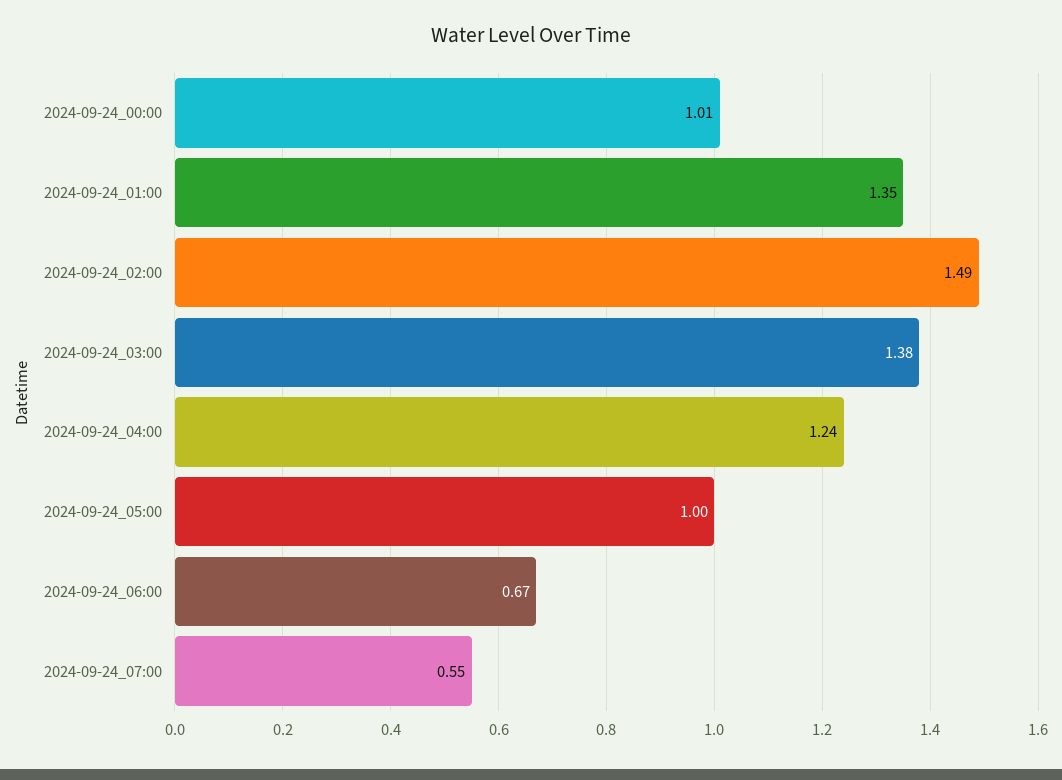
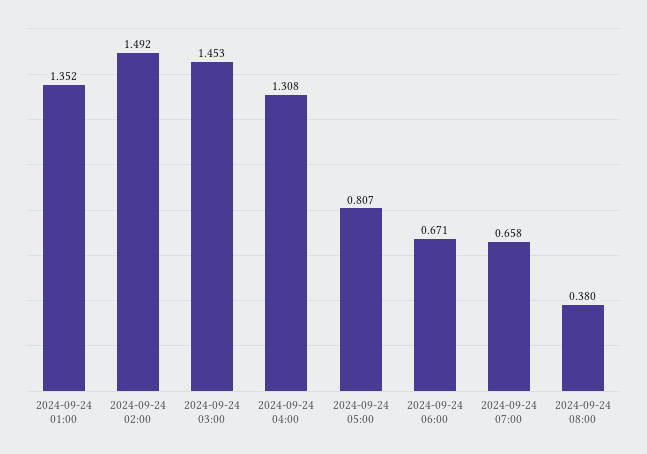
2024-09-24_00:00: 1.01 -> none
2024-09-24_03:00: 1.38 -> 1.453
2024-09-24_04:00: 1.24 -> 1.308
2024-09-24_05:00: 1 -> 0.807
2024-09-24_07:00: 0.55 -> 0.658
2024-09-24 08:00: none -> 0.38

